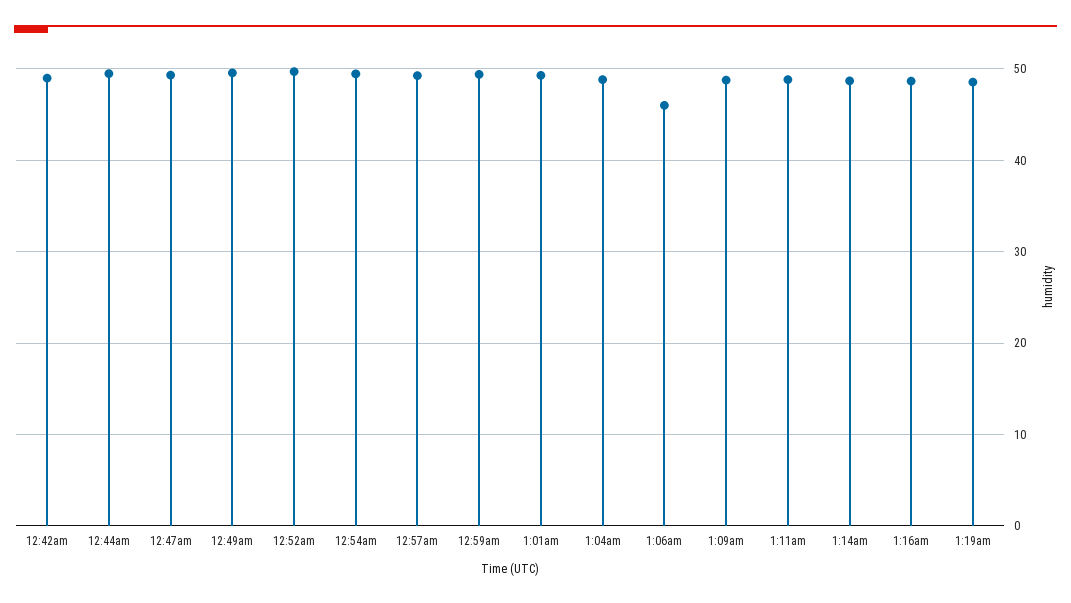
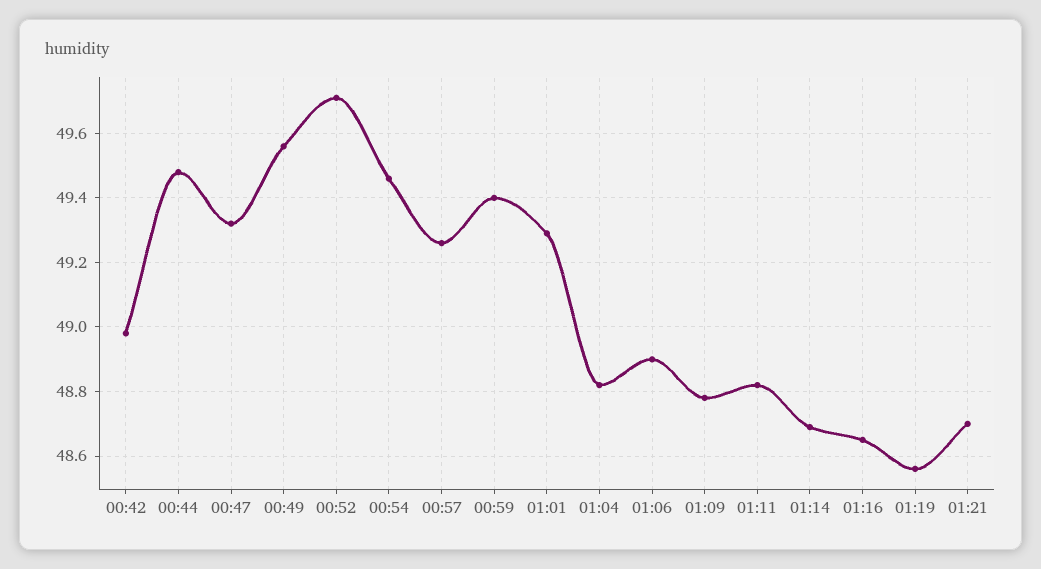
1:06am: 46 -> 48.9
01:21: none -> 48.7

